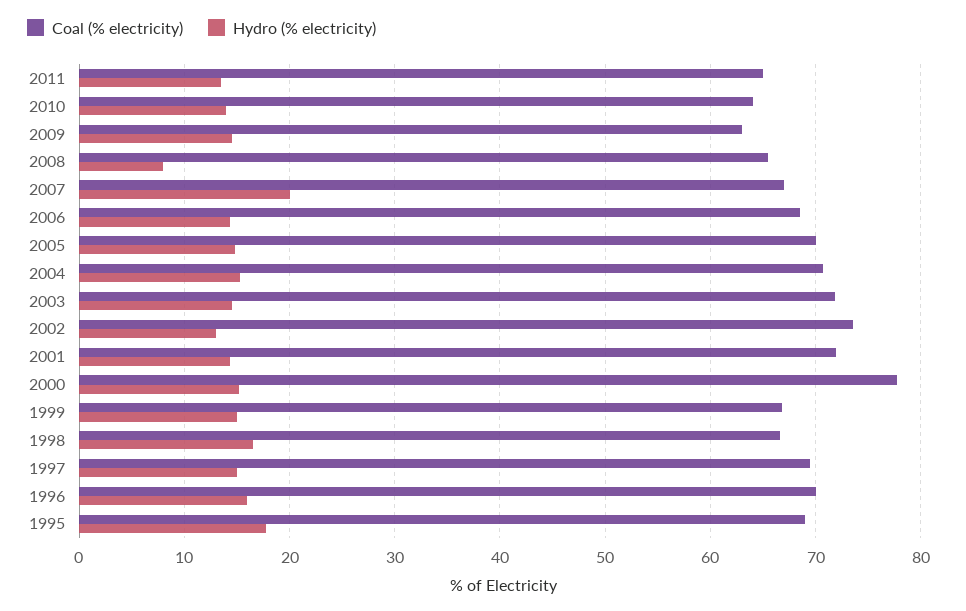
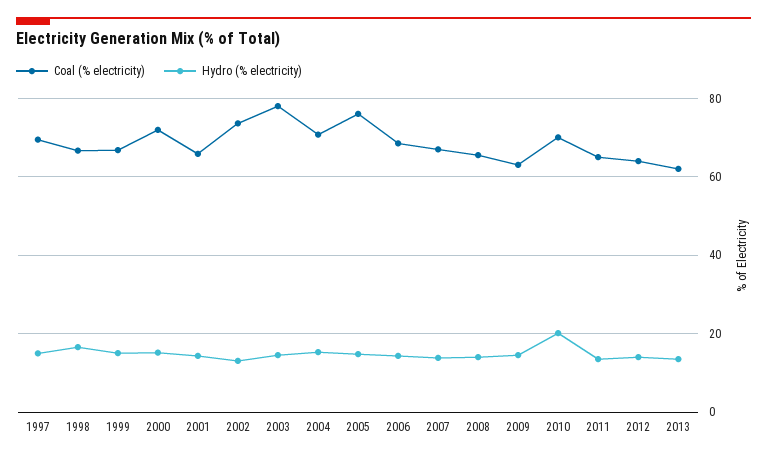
Coal (% electricity), 2010: 64 -> 70
Hydro (% electricity), 2010: 14 -> 20
Hydro (% electricity), 2008: 8 -> 14
Hydro (% electricity), 2007: 20 -> 14
Coal (% electricity), 2005: 70 -> 76
Coal (% electricity), 2003: 72 -> 78
Coal (% electricity), 2001: 72 -> 66
Coal (% electricity), 2000: 78 -> 72
Coal (% electricity), 1996: 70 -> none
Hydro (% electricity), 1996: 16 -> none
Coal (% electricity), 1995: 69 -> none
Hydro (% electricity), 1995: 18 -> none
Coal (% electricity), 2012: none -> 64
Hydro (% electricity), 2012: none -> 14
Coal (% electricity), 2013: none -> 62
Hydro (% electricity), 2013: none -> 14

